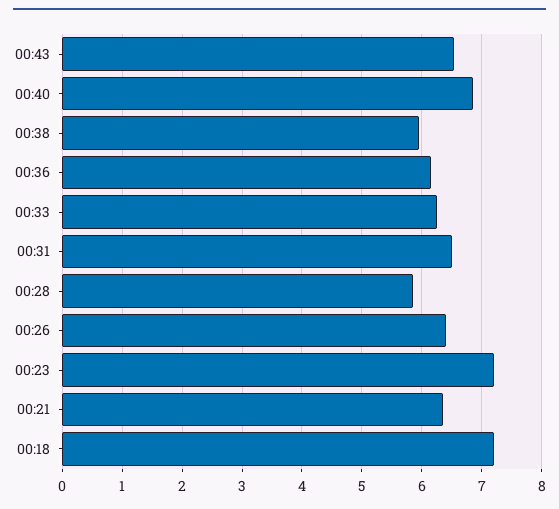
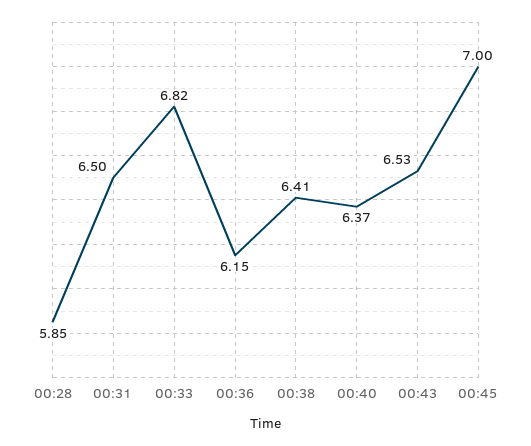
00:40: 6.8 -> 6.37
00:38: 6 -> 6.41
00:33: 6.2 -> 6.82
00:26: 6.4 -> none
00:23: 7.2 -> none
00:21: 6.4 -> none
00:18: 7.2 -> none
00:45: none -> 7

